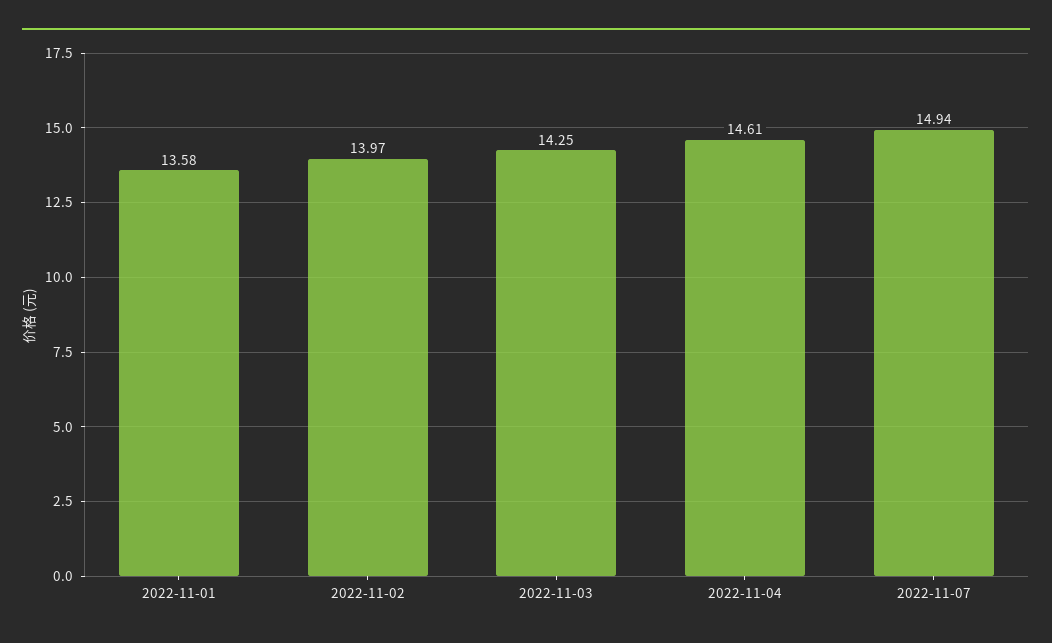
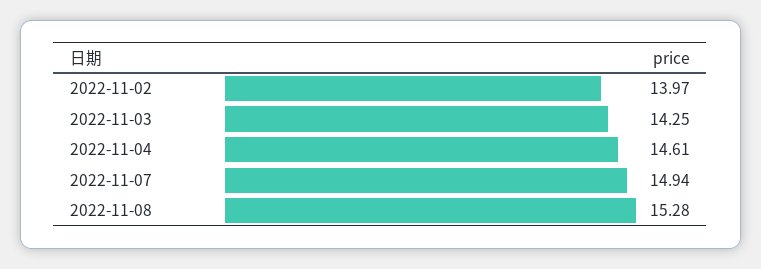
2022-11-01: 13.58 -> none
2022-11-08: none -> 15.28

